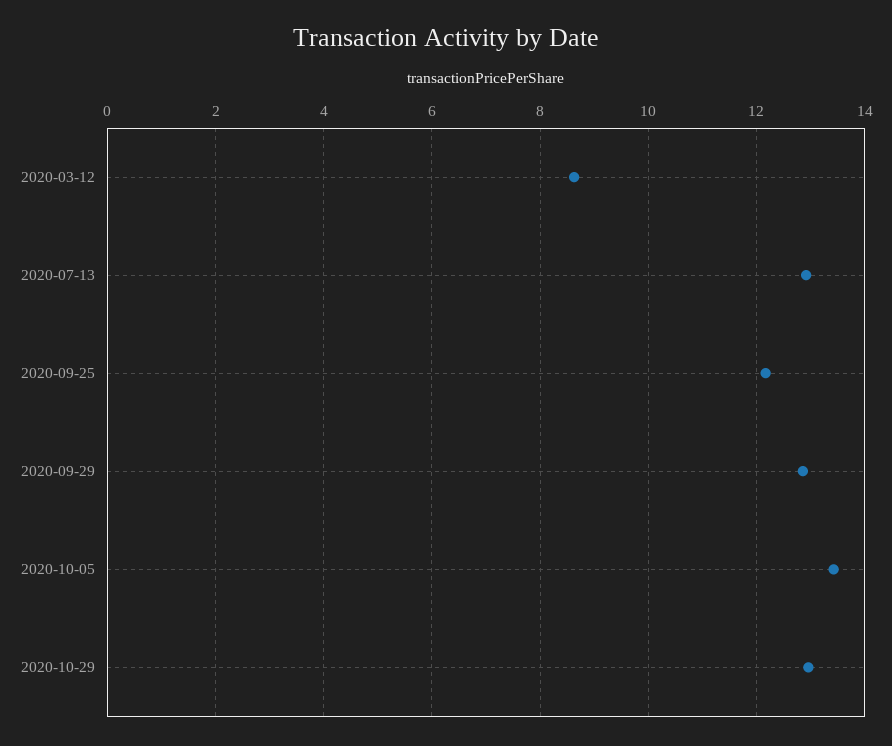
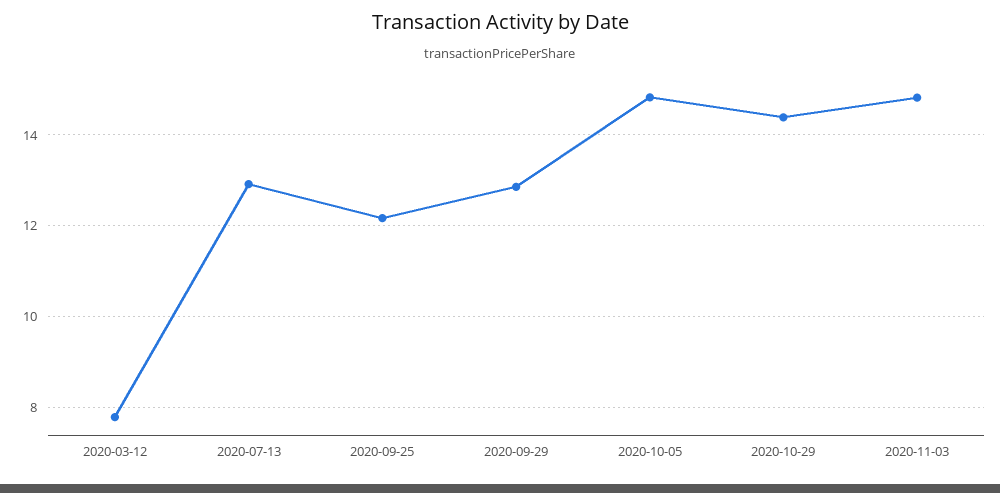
2020-03-12: 8.6 -> 7.8
2020-10-05: 13.4 -> 14.8
2020-10-29: 13 -> 14.4
2020-11-03: none -> 14.8

